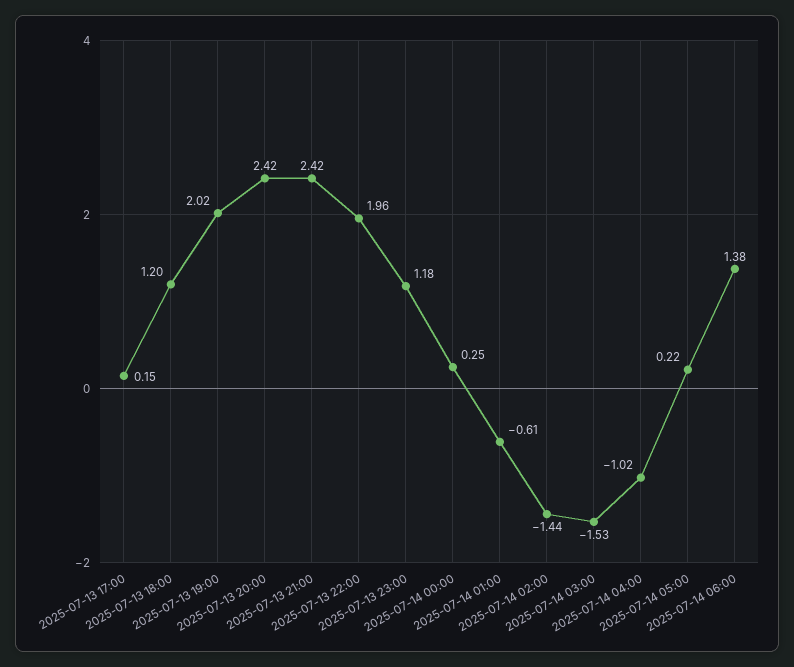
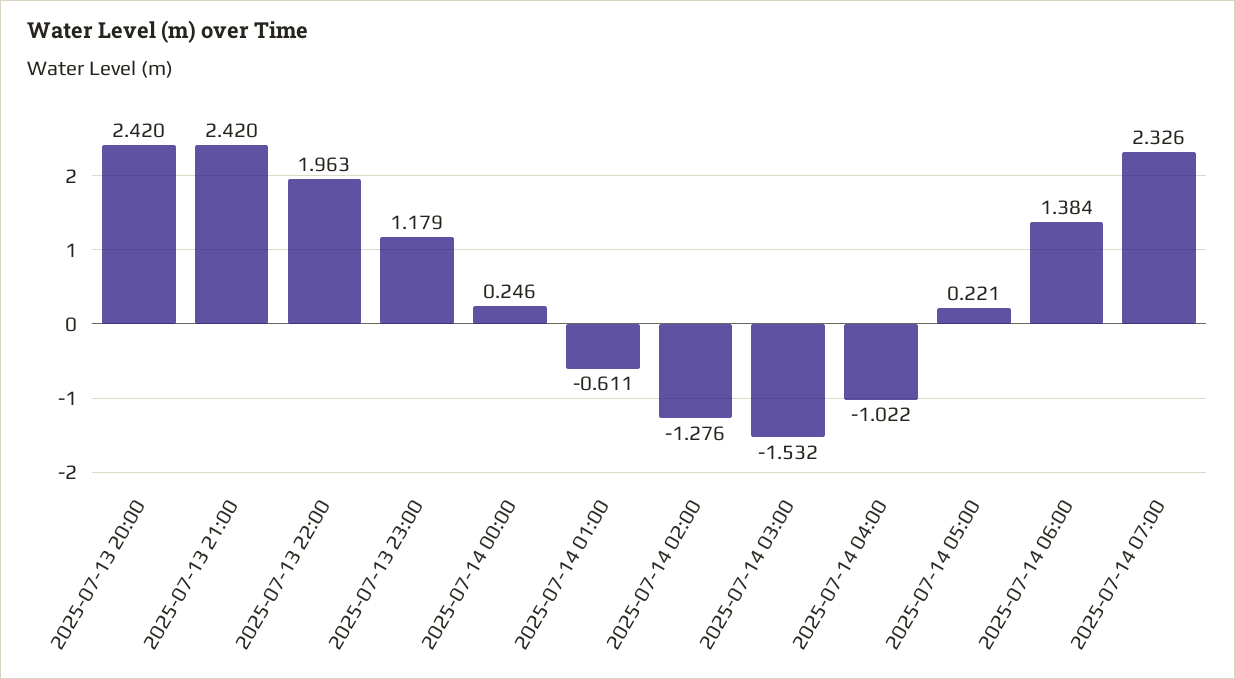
2025-07-13 17:00: 0.15 -> none
2025-07-13 18:00: 1.2 -> none
2025-07-13 19:00: 2.02 -> none
2025-07-14 02:00: -1.44 -> -1.276
2025-07-14 07:00: none -> 2.326

